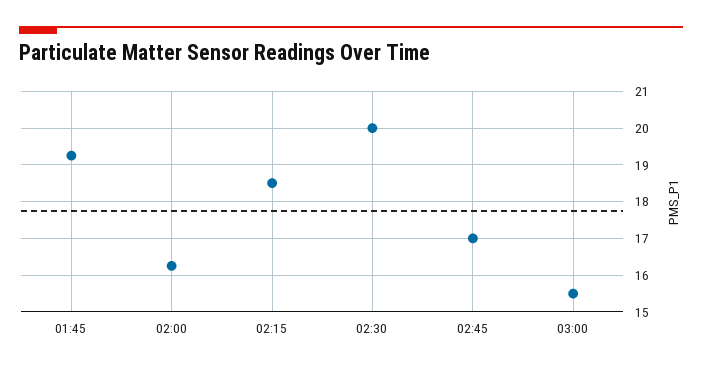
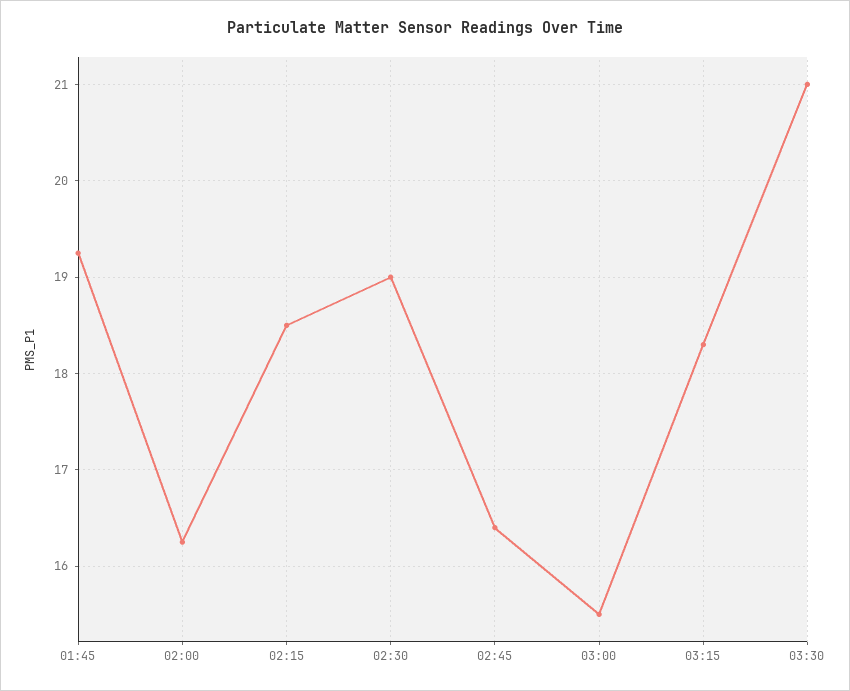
02:30: 20 -> 19
02:45: 17 -> 16.4
03:15: none -> 18.3
03:30: none -> 21

